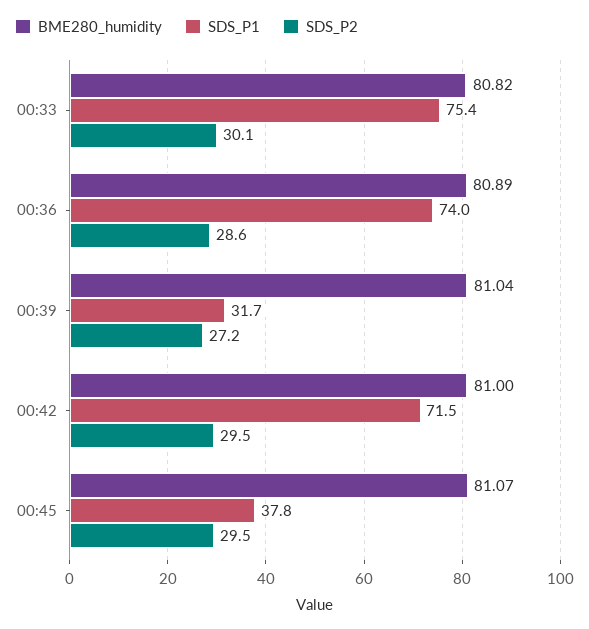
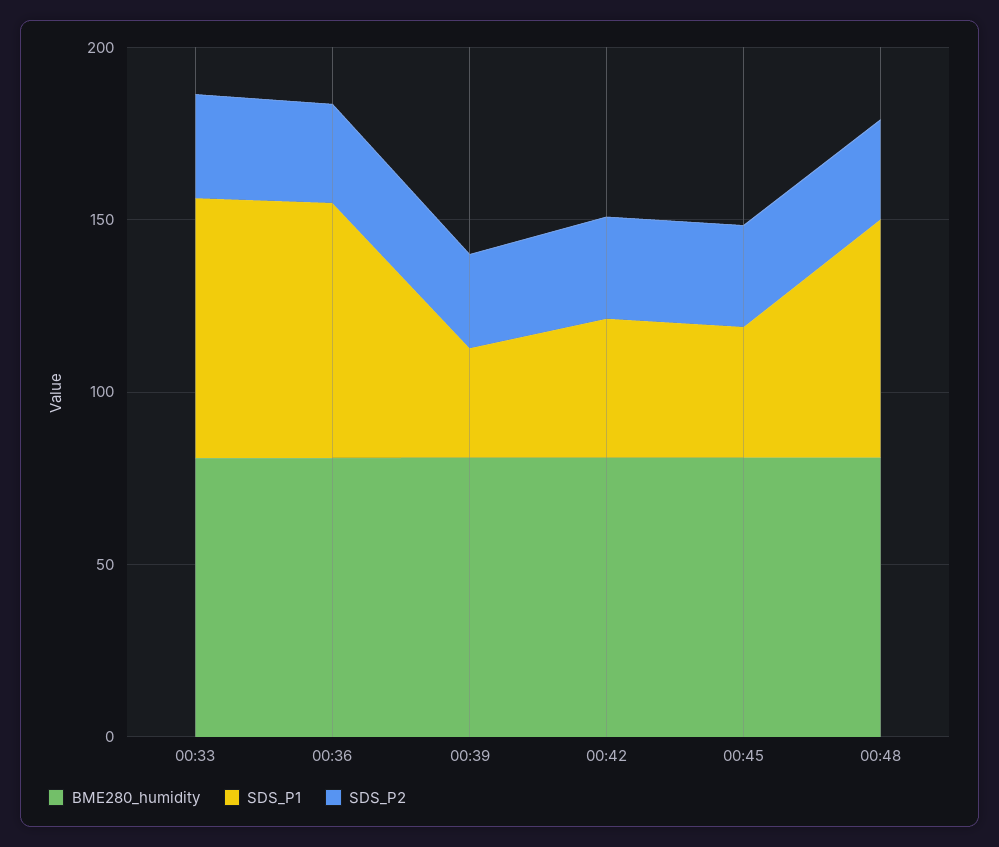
SDS_P1, 00:42: 71.5 -> 40
BME280_humidity, 00:48: none -> 80
SDS_P1, 00:48: none -> 70
SDS_P2, 00:48: none -> 30

